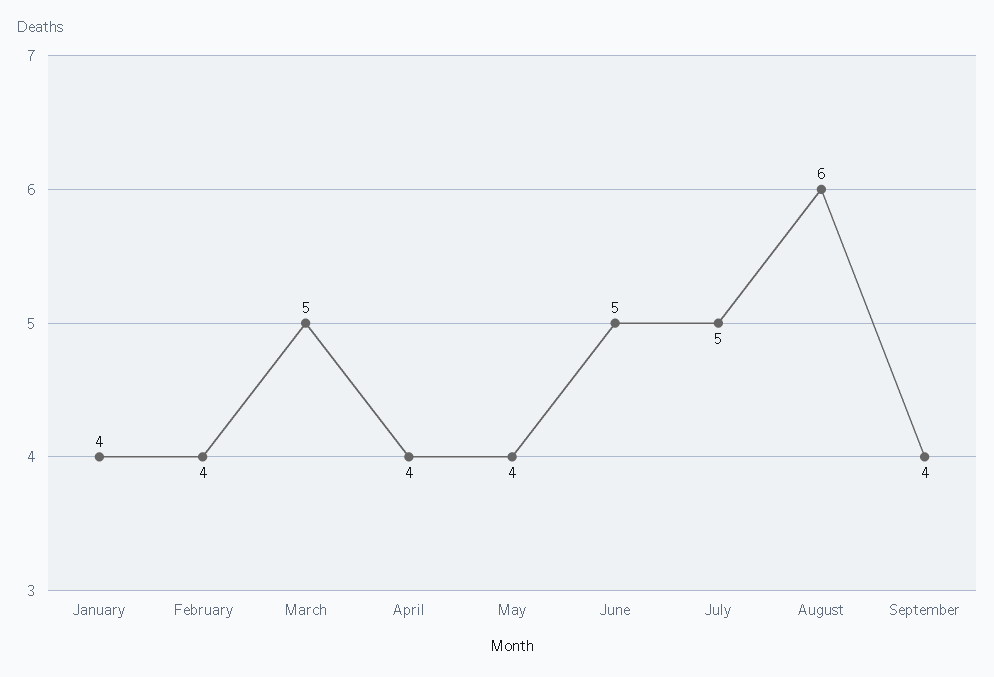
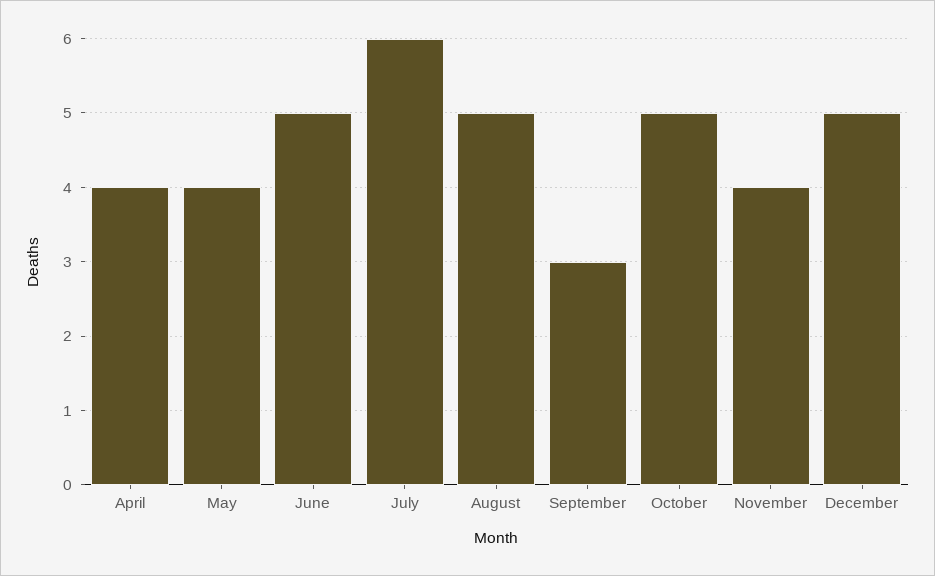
January: 4 -> none
February: 4 -> none
March: 5 -> none
July: 5 -> 6
August: 6 -> 5
September: 4 -> 3
October: none -> 5
November: none -> 4
December: none -> 5

